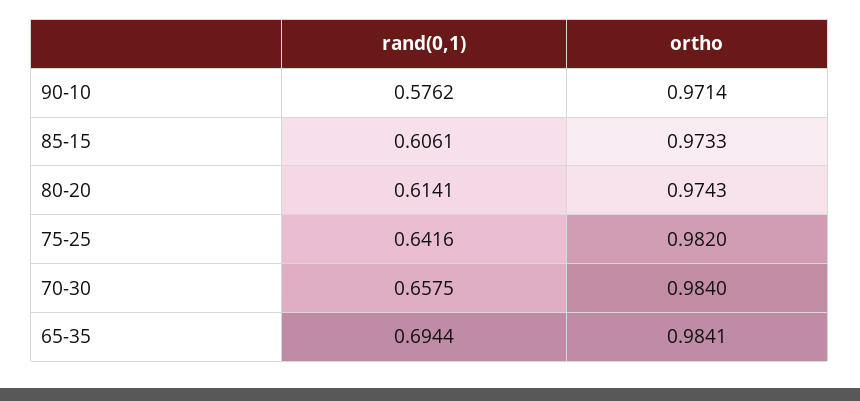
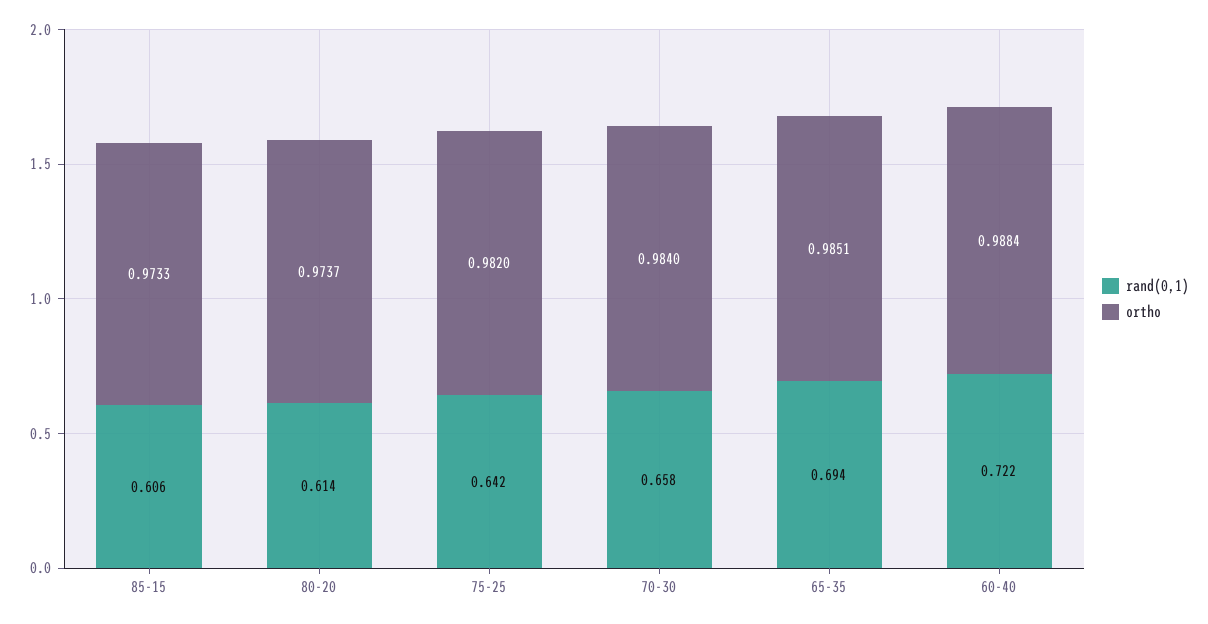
rand(0,1), 90-10: 0.5762 -> none
ortho, 90-10: 0.9714 -> none
ortho, 80-20: 0.9743 -> 0.9737
ortho, 65-35: 0.9841 -> 0.9851
rand(0,1), 60-40: none -> 0.722
ortho, 60-40: none -> 0.9884

